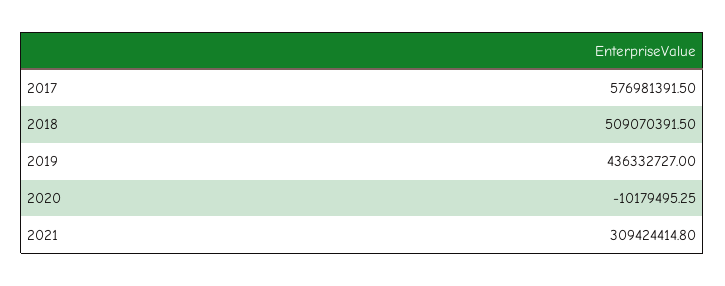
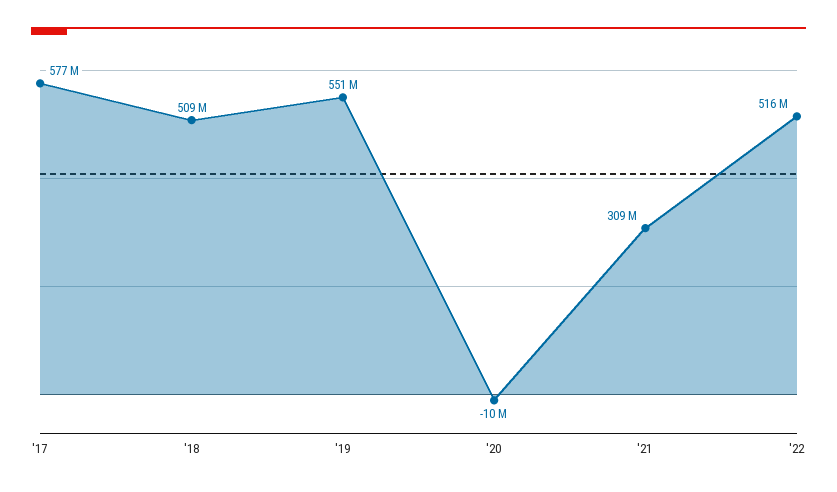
2019: 436332727 -> 551000000
'22: none -> 516000000

